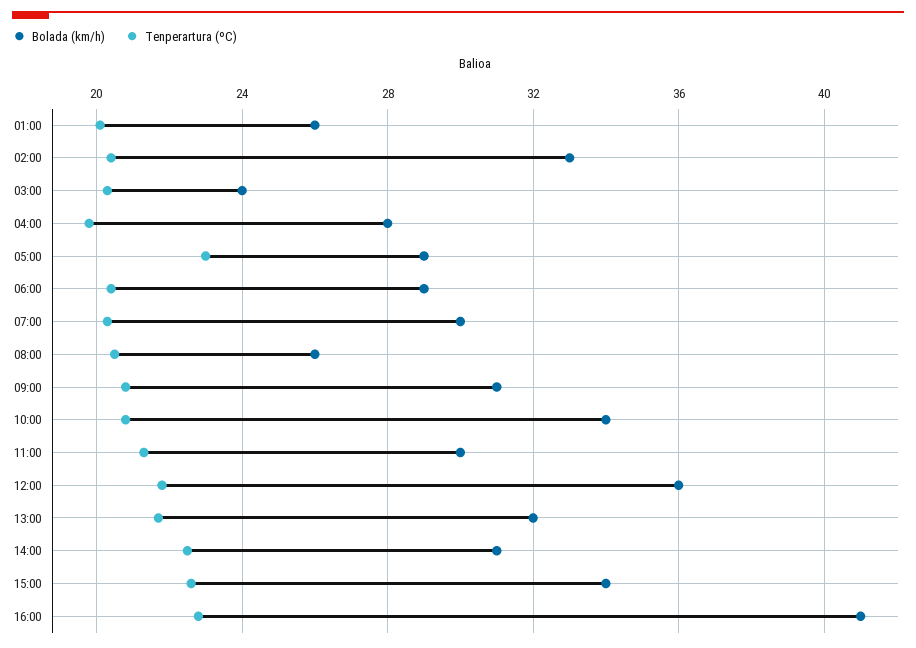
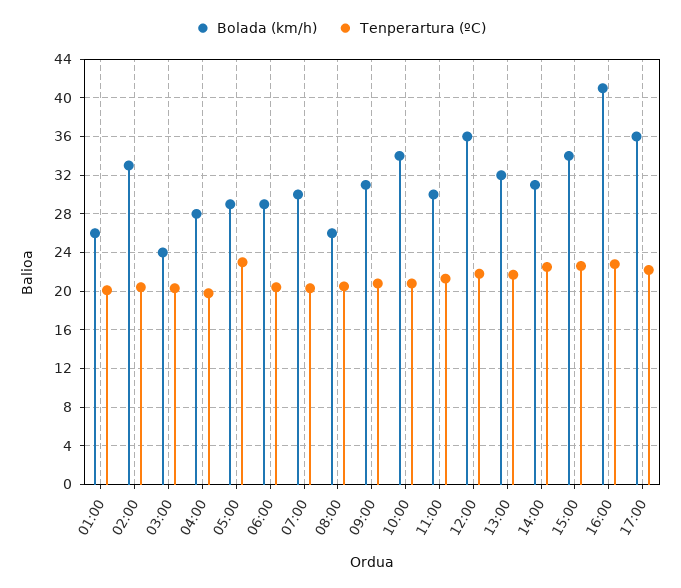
Bolada (km/h), 17:00: none -> 36
Tenperartura (ºC), 17:00: none -> 22

